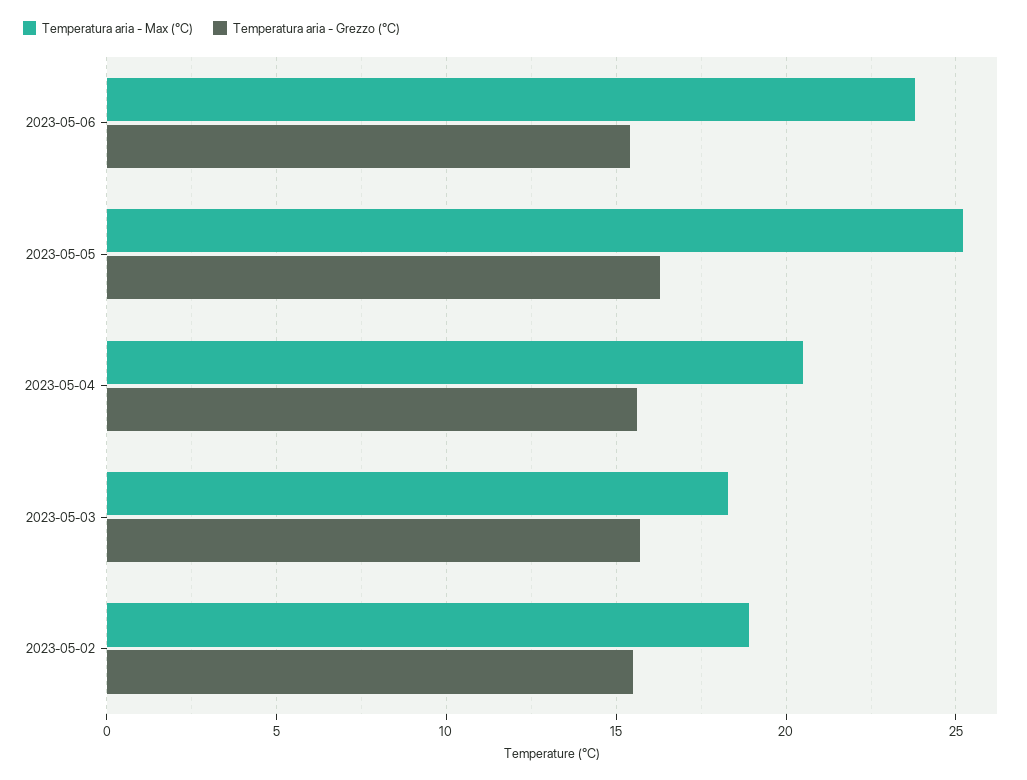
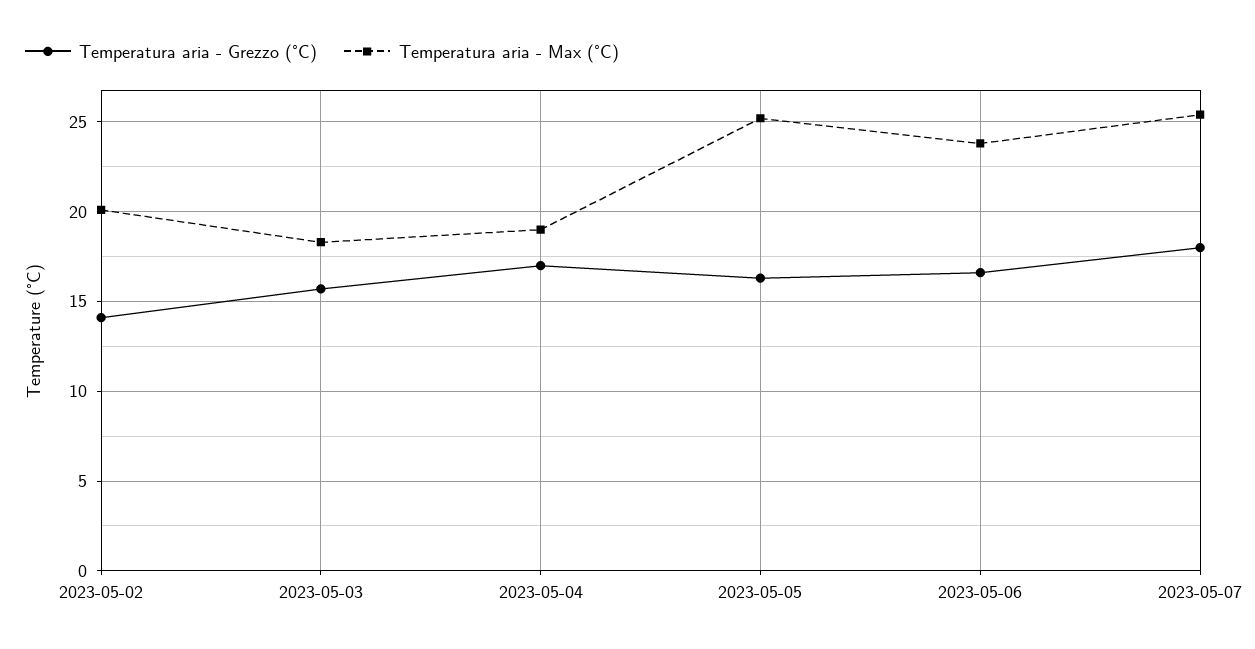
Temperatura aria - Grezzo (°C), 2023-05-06: 15.5 -> 16.5
Temperatura aria - Max (°C), 2023-05-04: 20.5 -> 19
Temperatura aria - Grezzo (°C), 2023-05-04: 15.5 -> 17
Temperatura aria - Max (°C), 2023-05-02: 19 -> 20
Temperatura aria - Grezzo (°C), 2023-05-02: 15.5 -> 14
Temperatura aria - Grezzo (°C), 2023-05-07: none -> 18
Temperatura aria - Max (°C), 2023-05-07: none -> 25.5

